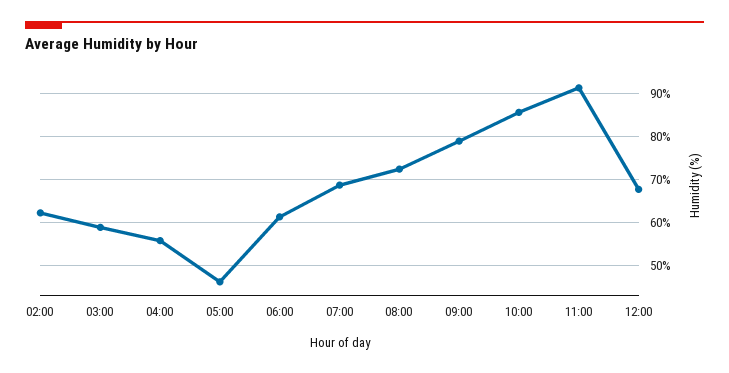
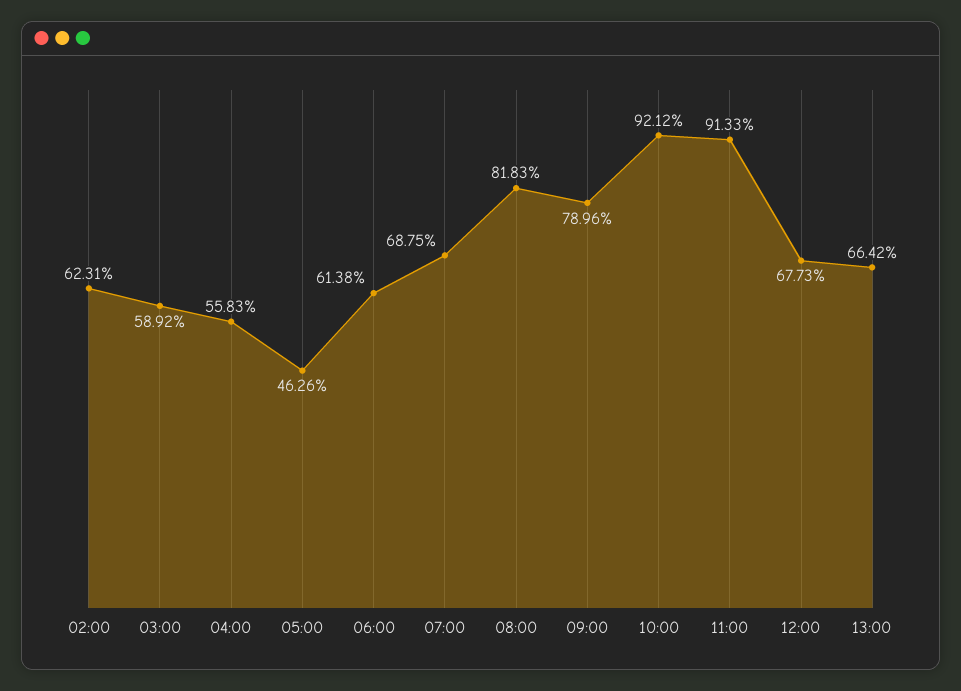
08:00: 72 -> 81.83
10:00: 86 -> 92.12
13:00: none -> 66.42

